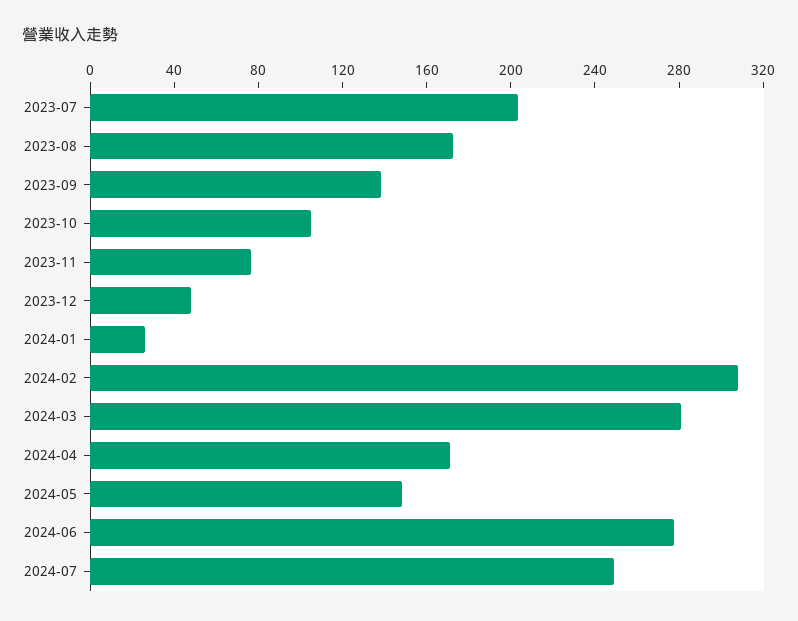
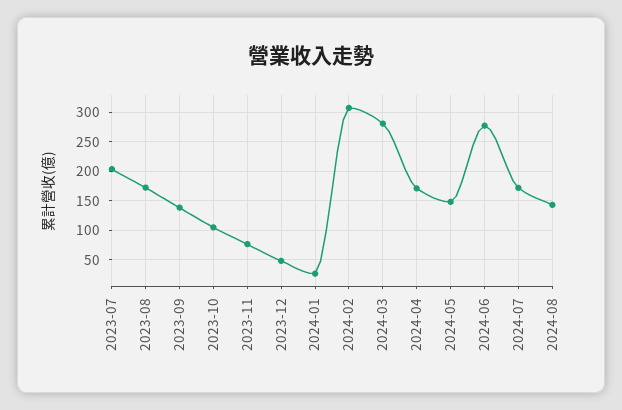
2024-07: 250 -> 175
2024-08: none -> 150

